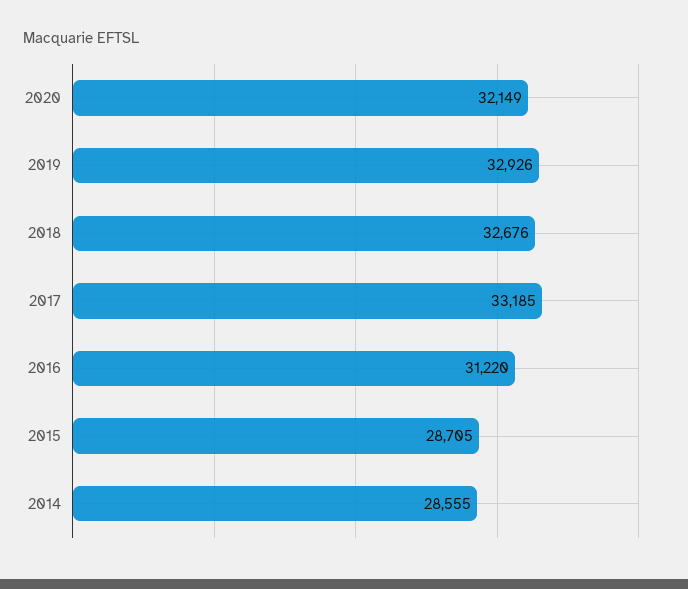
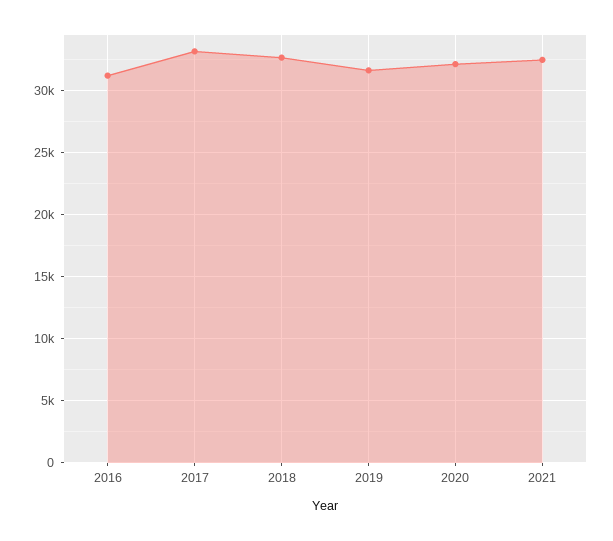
2019: 32926 -> 31500
2015: 28705 -> none
2014: 28555 -> none
2021: none -> 32500

